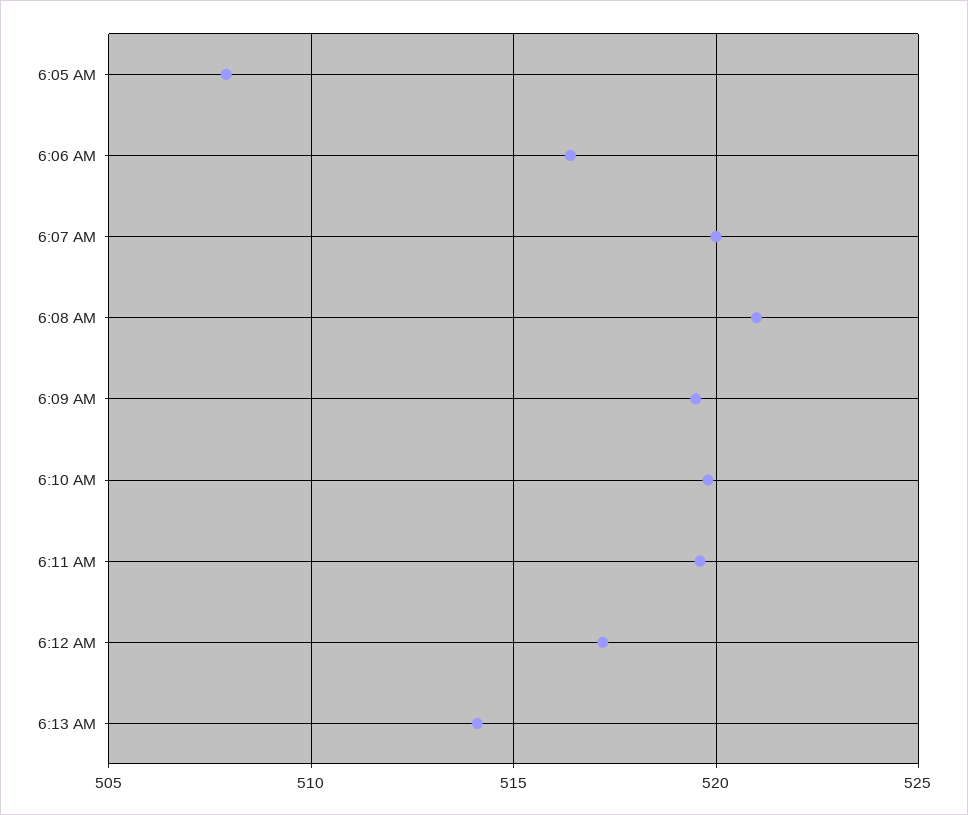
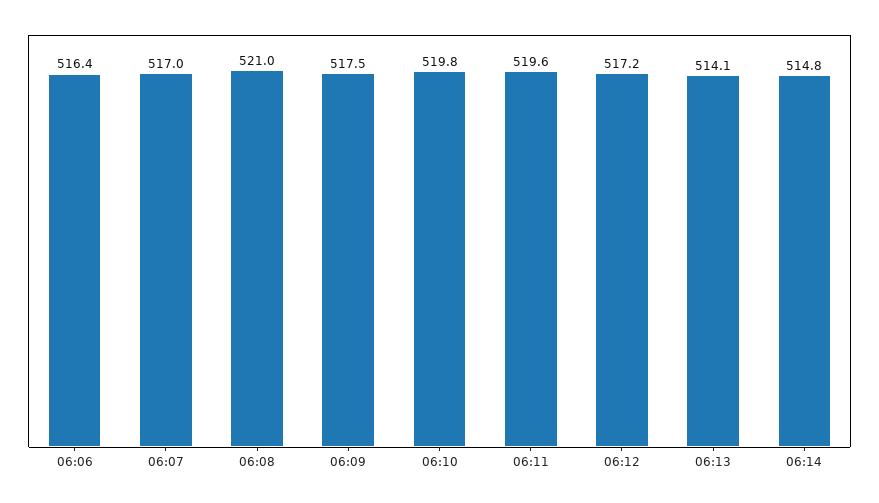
6:05 AM: 508 -> none
6:07 AM: 520 -> 517
6:09 AM: 519.5 -> 517.5
06:14: none -> 514.8

